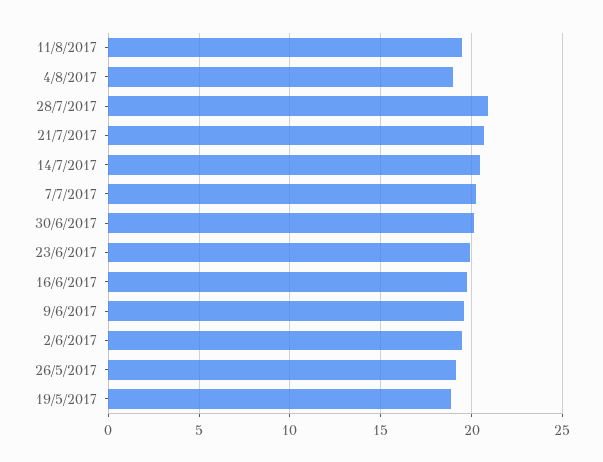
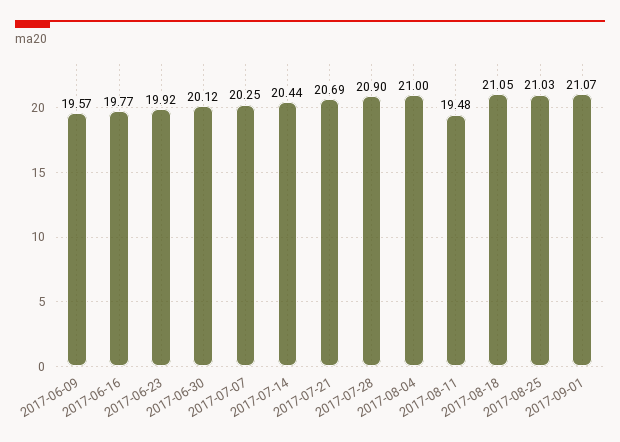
4/8/2017: 19 -> 21
2/6/2017: 19.5 -> none
26/5/2017: 19 -> none
19/5/2017: 19 -> none
2017-08-18: none -> 21.05
2017-08-25: none -> 21.03
2017-09-01: none -> 21.07

